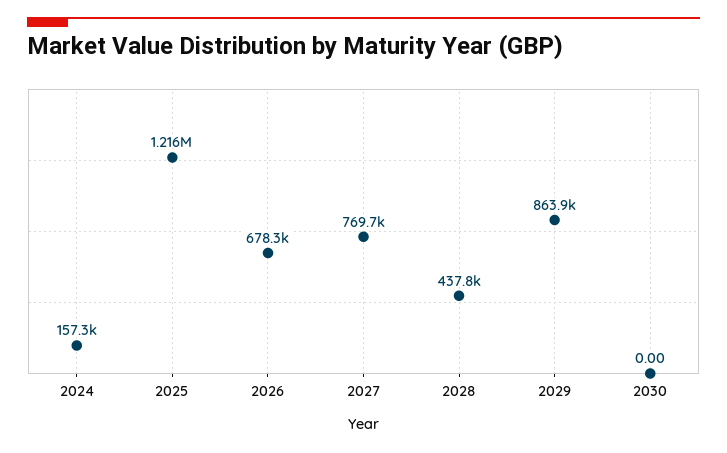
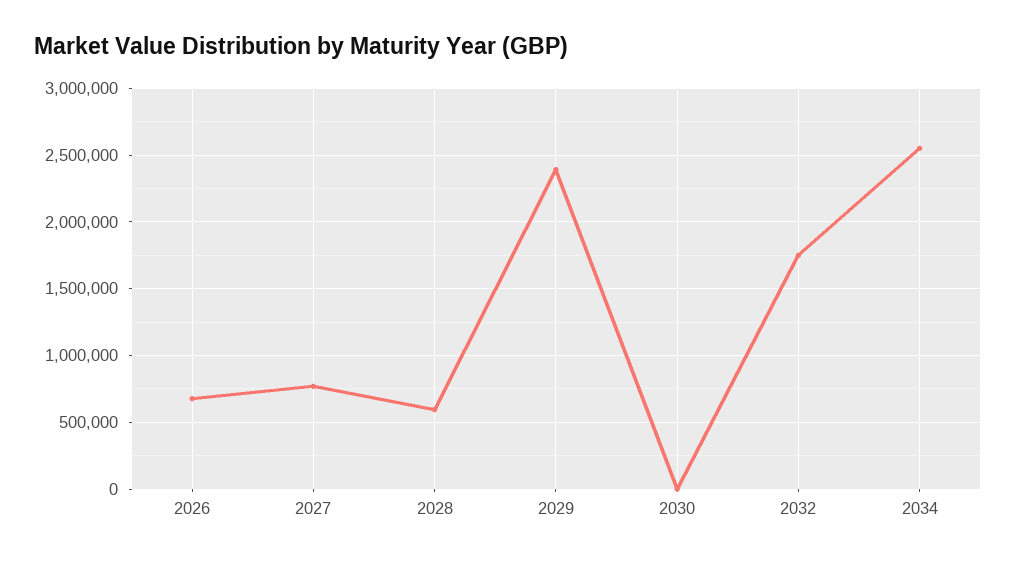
2024: 157300 -> none
2025: 1216000 -> none
2028: 437800 -> 600000
2029: 863900 -> 2400000
2032: none -> 1750000
2034: none -> 2550000

